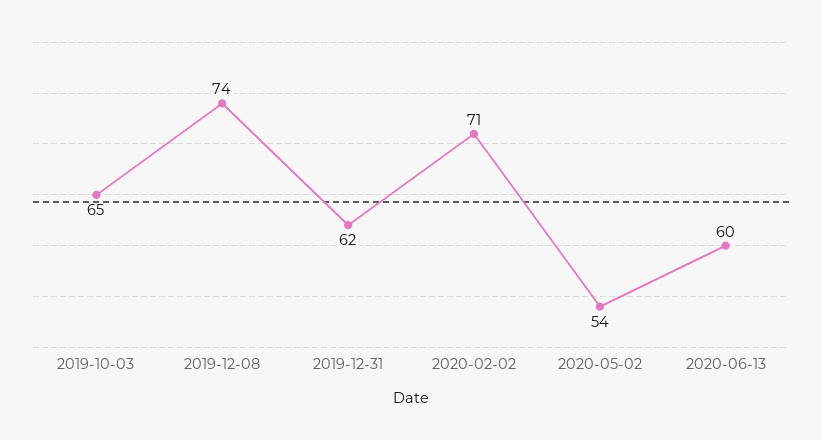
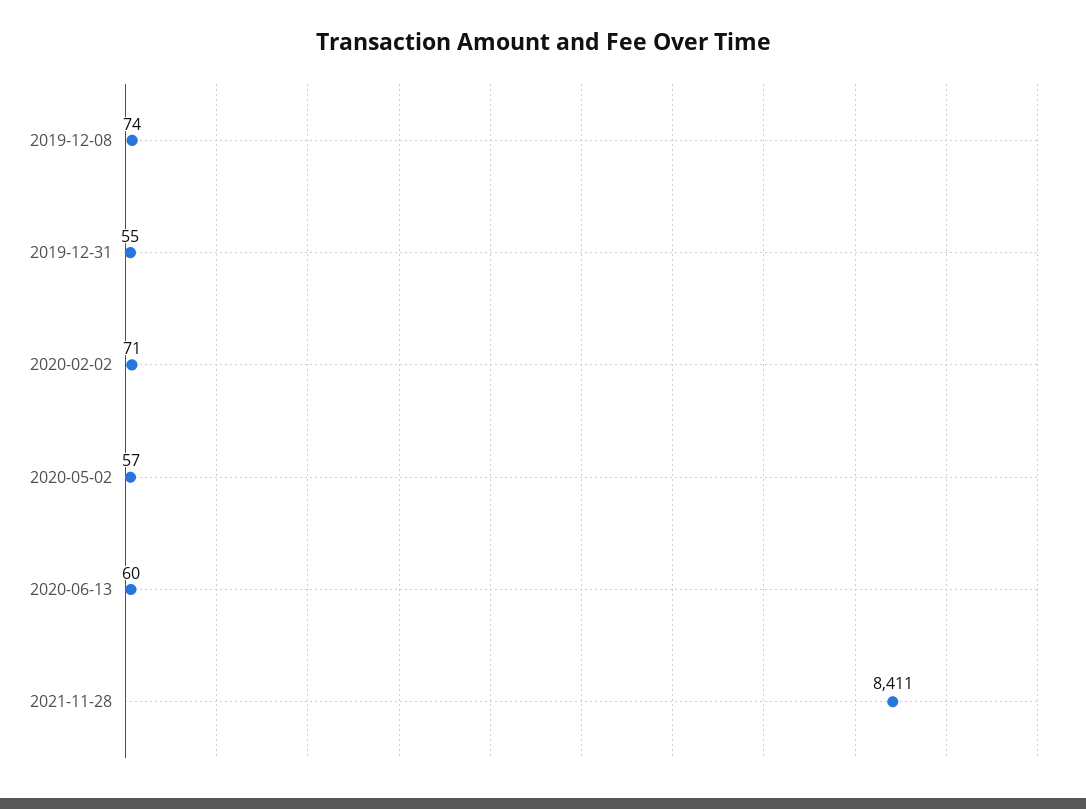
2019-10-03: 65 -> none
2019-12-31: 62 -> 55
2020-05-02: 54 -> 57
2021-11-28: none -> 8411

